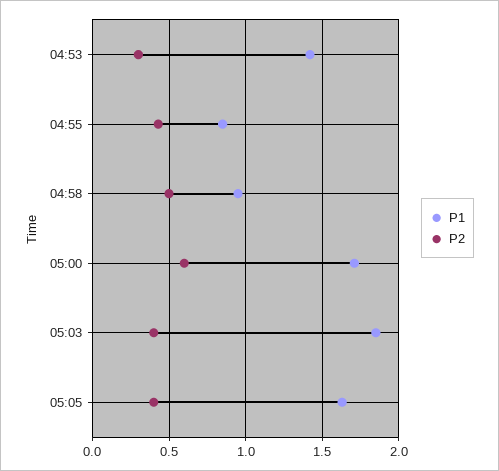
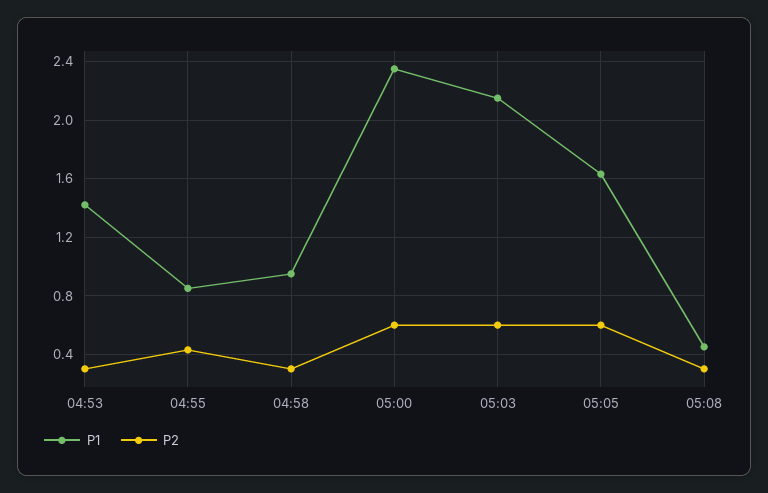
P2, 04:58: 0.5 -> 0.3
P1, 05:00: 1.7 -> 2.35
P1, 05:03: 1.85 -> 2.15
P2, 05:03: 0.4 -> 0.6
P2, 05:05: 0.4 -> 0.6
P1, 05:08: none -> 0.45
P2, 05:08: none -> 0.3

